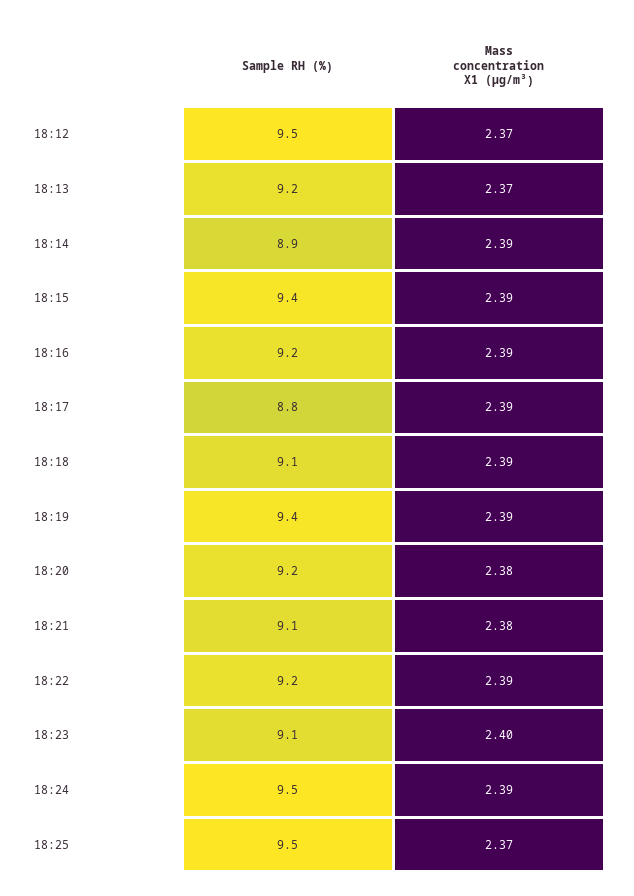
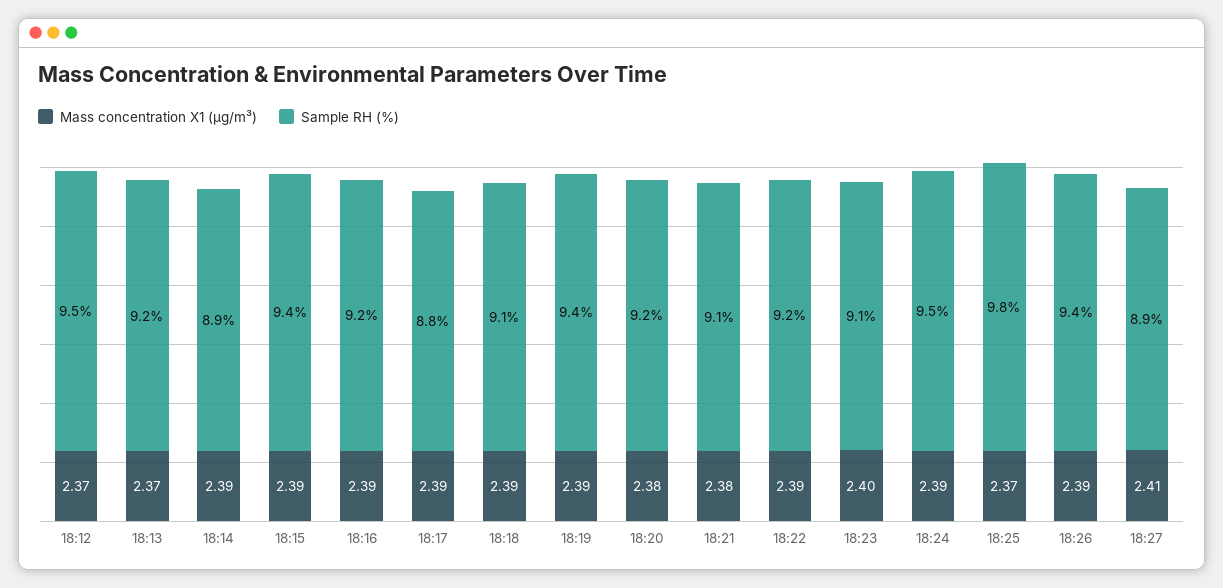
Sample RH (%), 18:25: 9.5 -> 9.8
Mass concentration X1 (μg/m³), 18:26: none -> 2.39
Sample RH (%), 18:26: none -> 9.4
Mass concentration X1 (μg/m³), 18:27: none -> 2.41
Sample RH (%), 18:27: none -> 8.9

